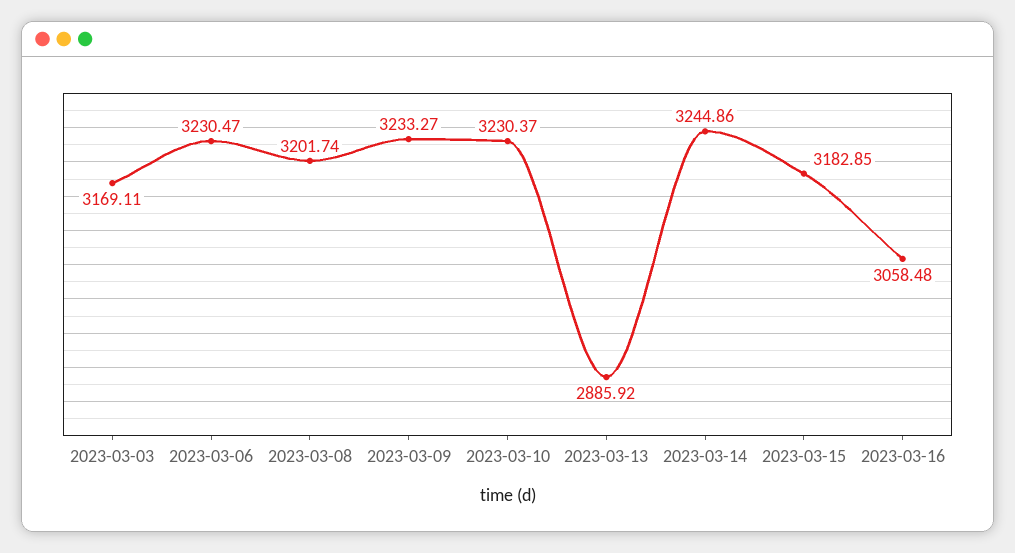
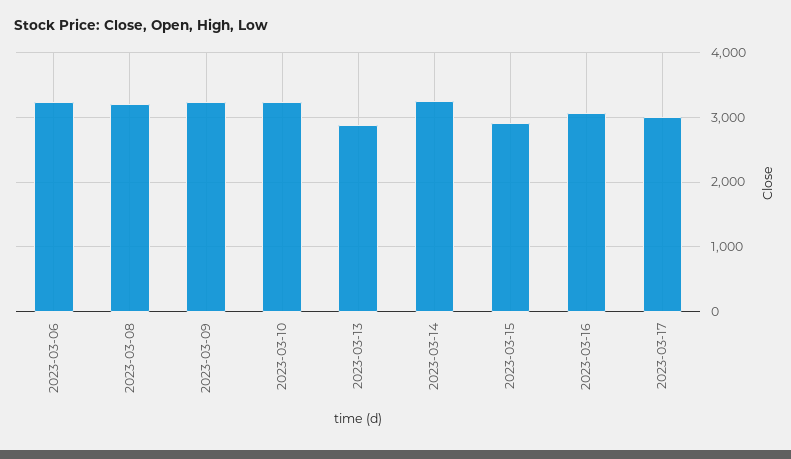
2023-03-03: 3169.11 -> none
2023-03-15: 3182.85 -> 2900
2023-03-17: none -> 3000

